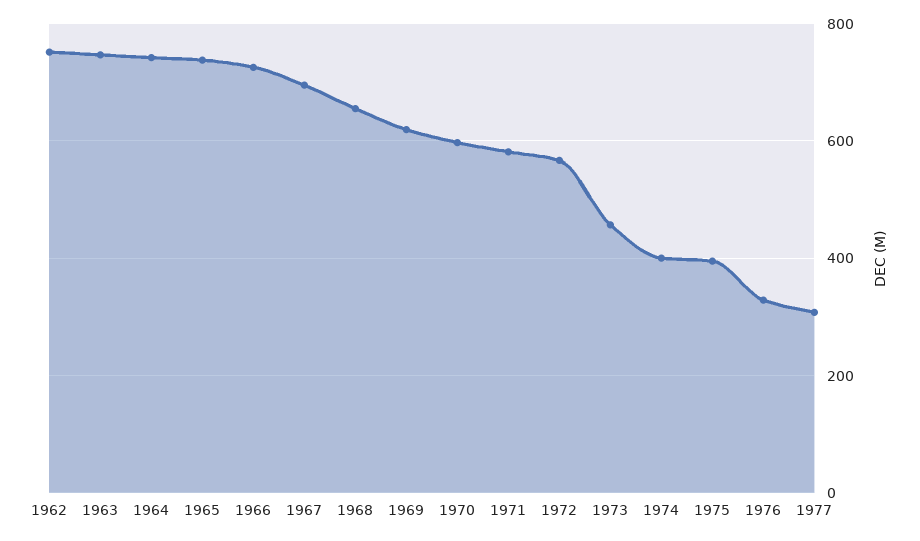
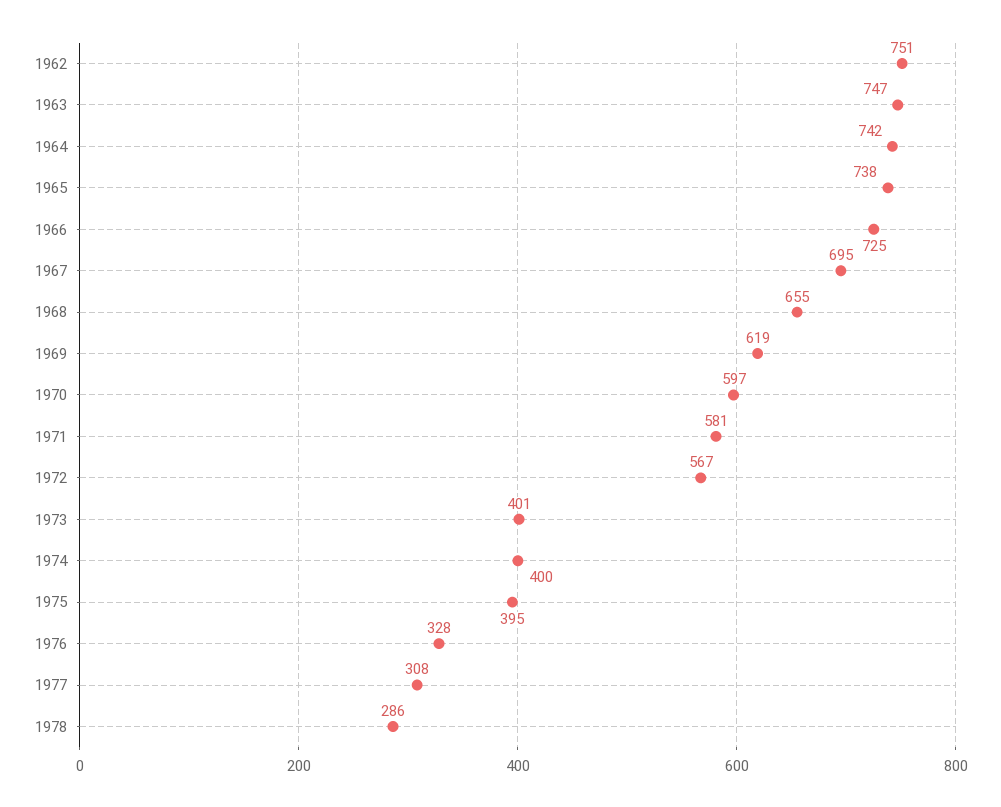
1973: 460 -> 401
1978: none -> 286

